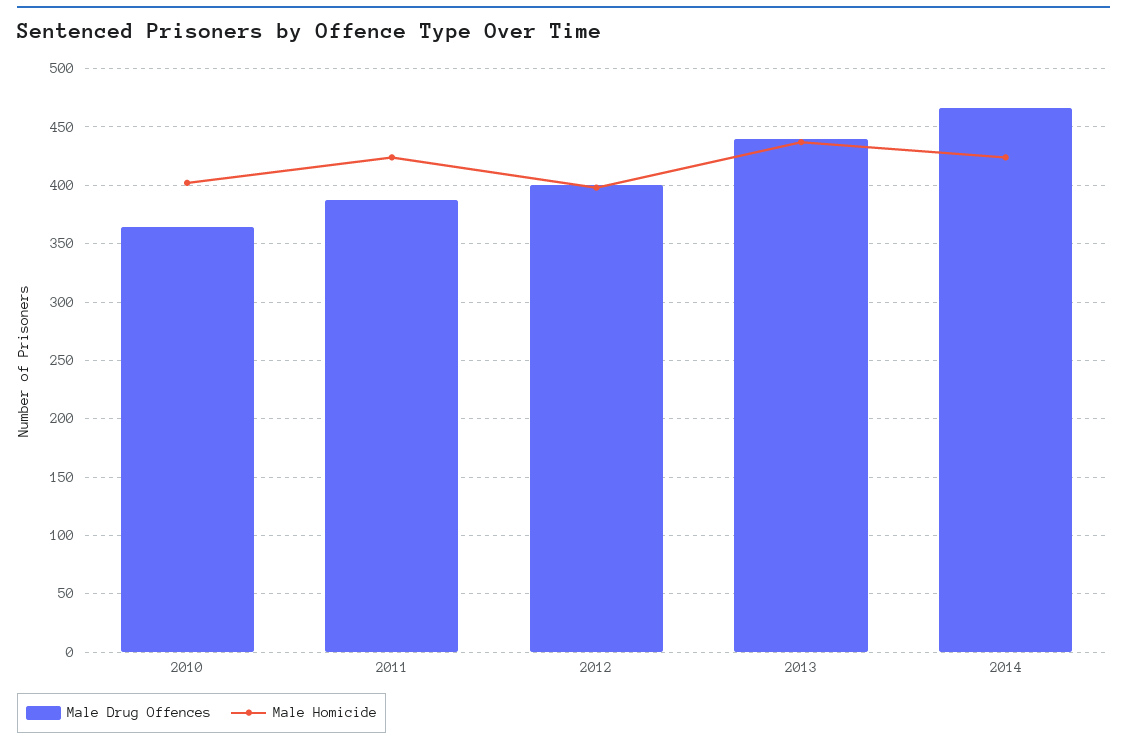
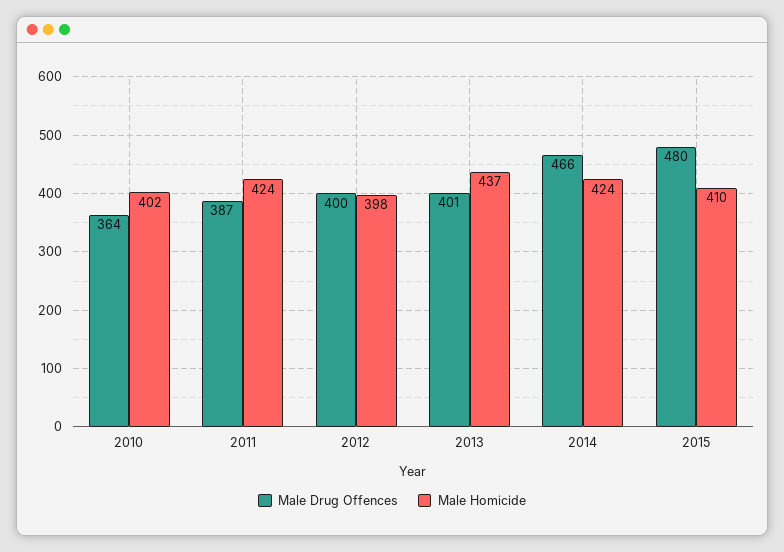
Male Drug Offences, 2013: 440 -> 401
Male Drug Offences, 2015: none -> 480
Male Homicide, 2015: none -> 410

